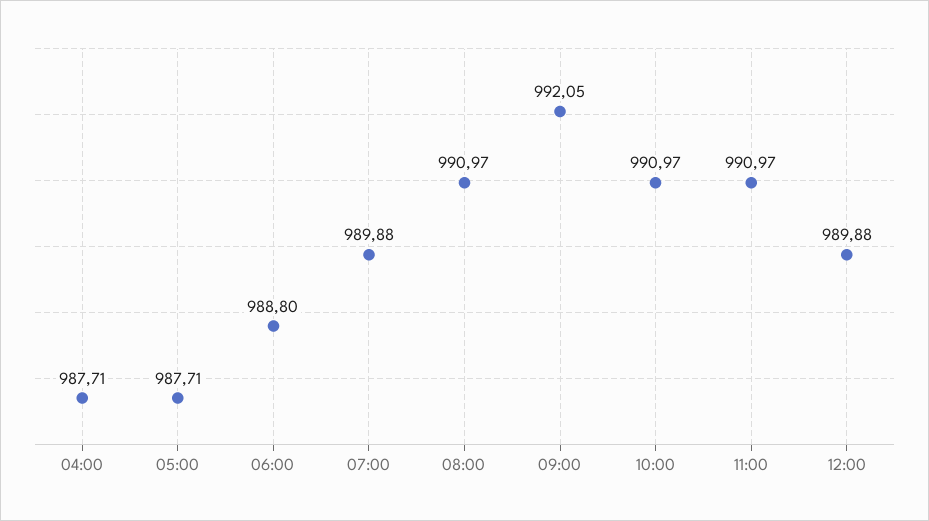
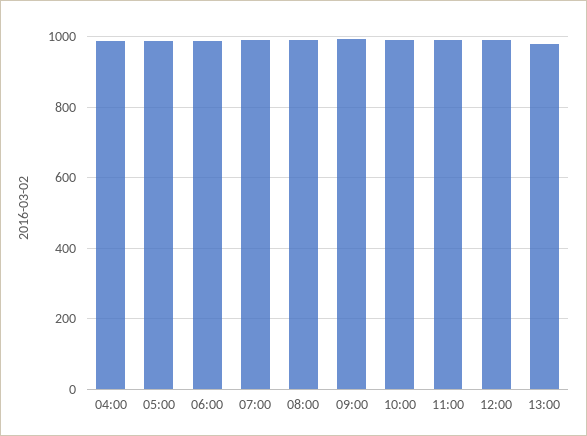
13:00: none -> 980

